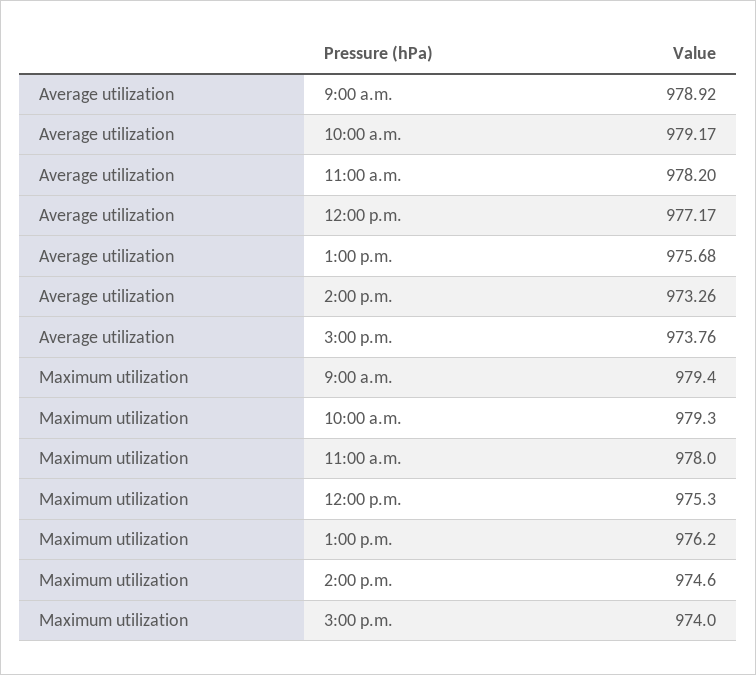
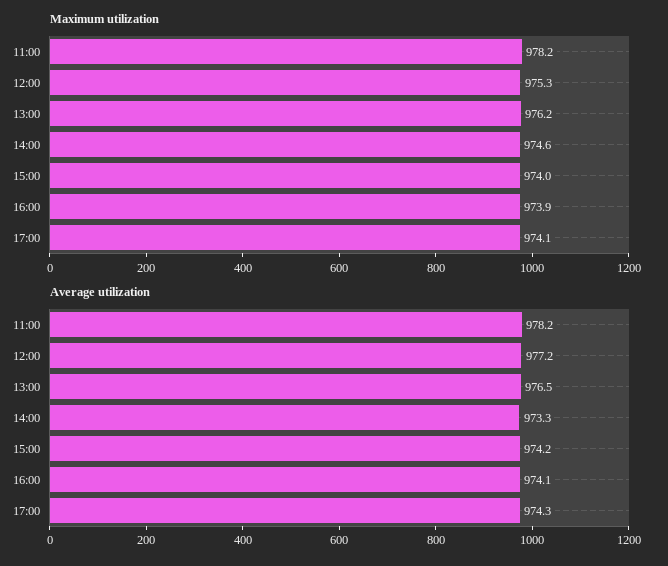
Average utilization, 9:00 a.m.: 978.92 -> none
Average utilization, 10:00 a.m.: 979.17 -> none
Average utilization, 1:00 p.m.: 975.68 -> 976.5
Average utilization, 3:00 p.m.: 973.76 -> 974.2
Maximum utilization, 9:00 a.m.: 979.4 -> none
Maximum utilization, 10:00 a.m.: 979.3 -> none
Maximum utilization, 11:00 a.m.: 978 -> 978.2
Maximum utilization, 16:00: none -> 973.9
Maximum utilization, 17:00: none -> 974.1
Average utilization, 16:00: none -> 974.1
Average utilization, 17:00: none -> 974.3

